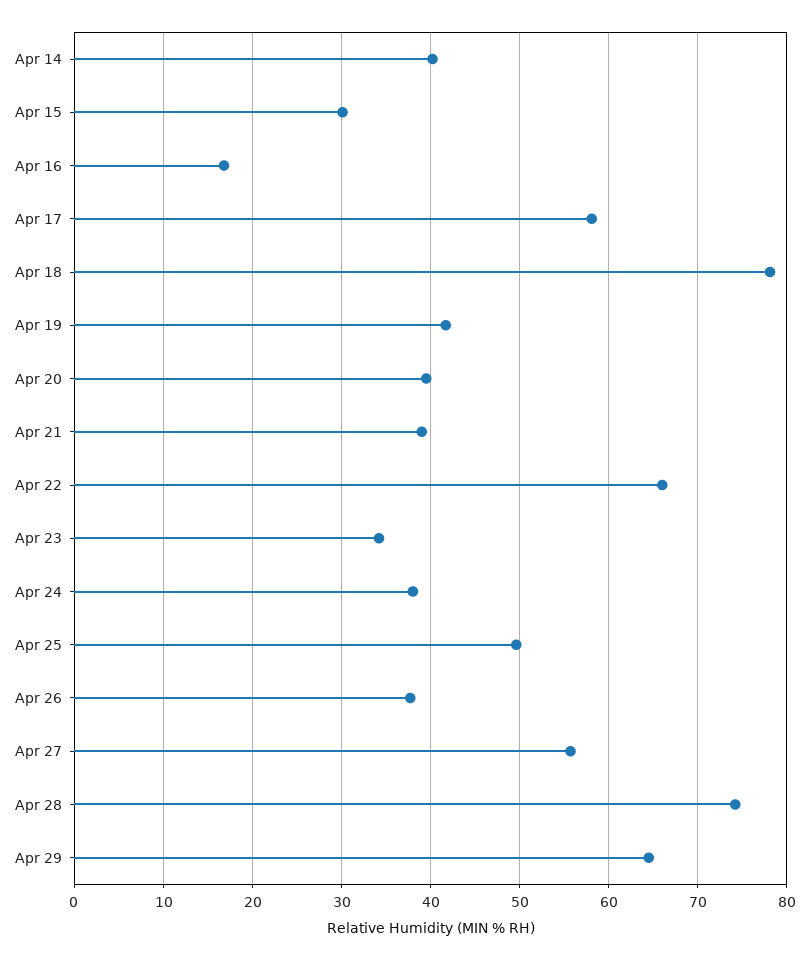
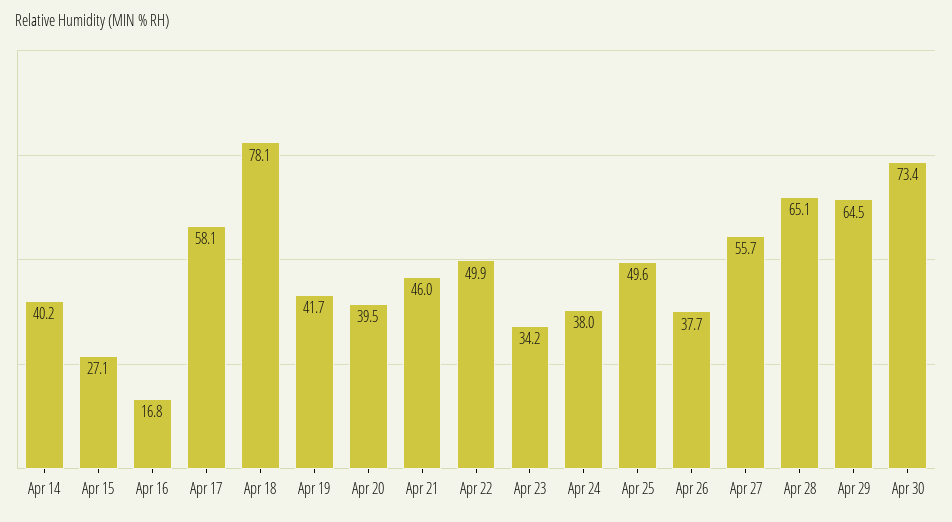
Apr 15: 30 -> 27.1
Apr 21: 39 -> 46
Apr 22: 66 -> 49.9
Apr 28: 74 -> 65.1
Apr 30: none -> 73.4

